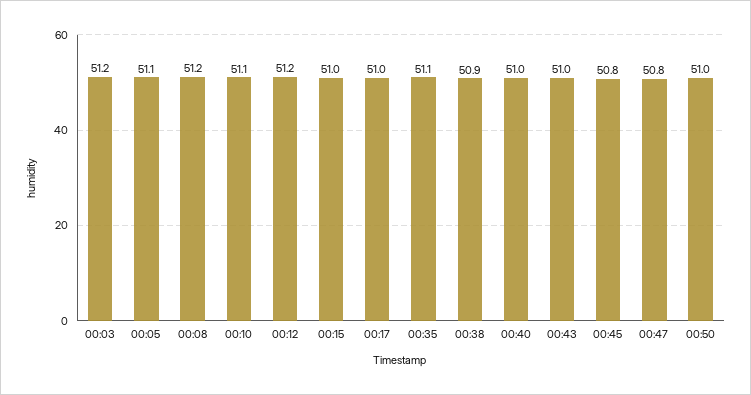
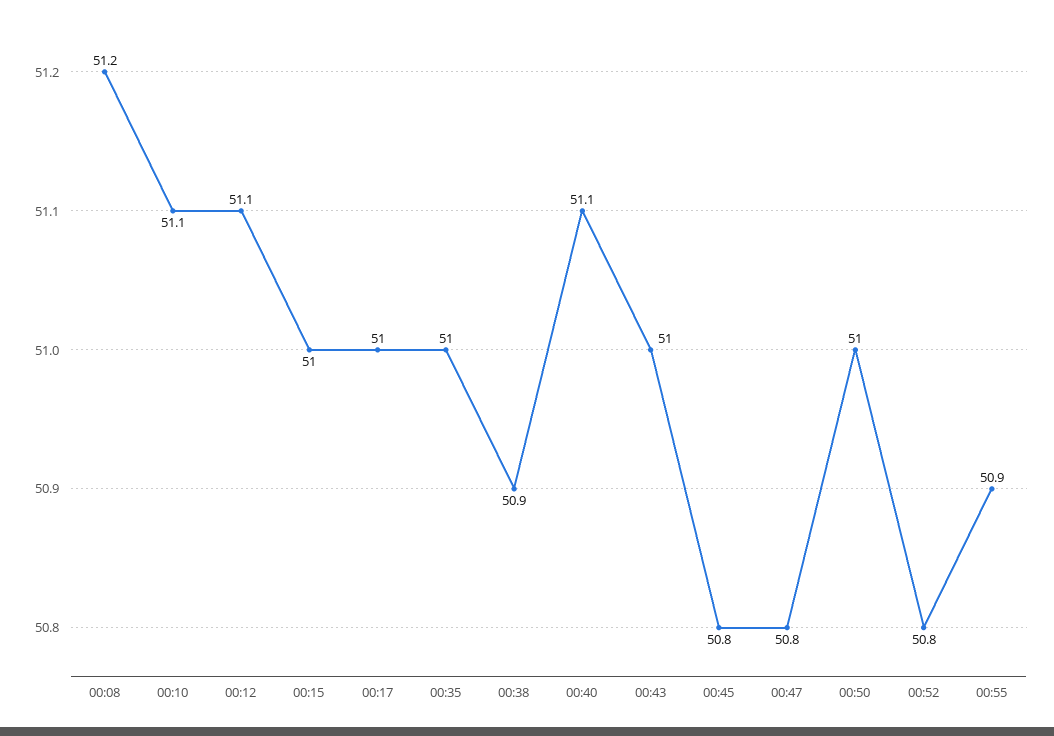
00:03: 51.2 -> none
00:05: 51.1 -> none
00:12: 51.2 -> 51.1
00:35: 51.1 -> 51
00:40: 51 -> 51.1
00:52: none -> 50.8
00:55: none -> 50.9

